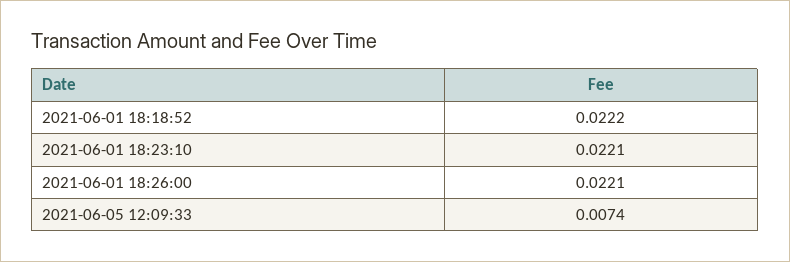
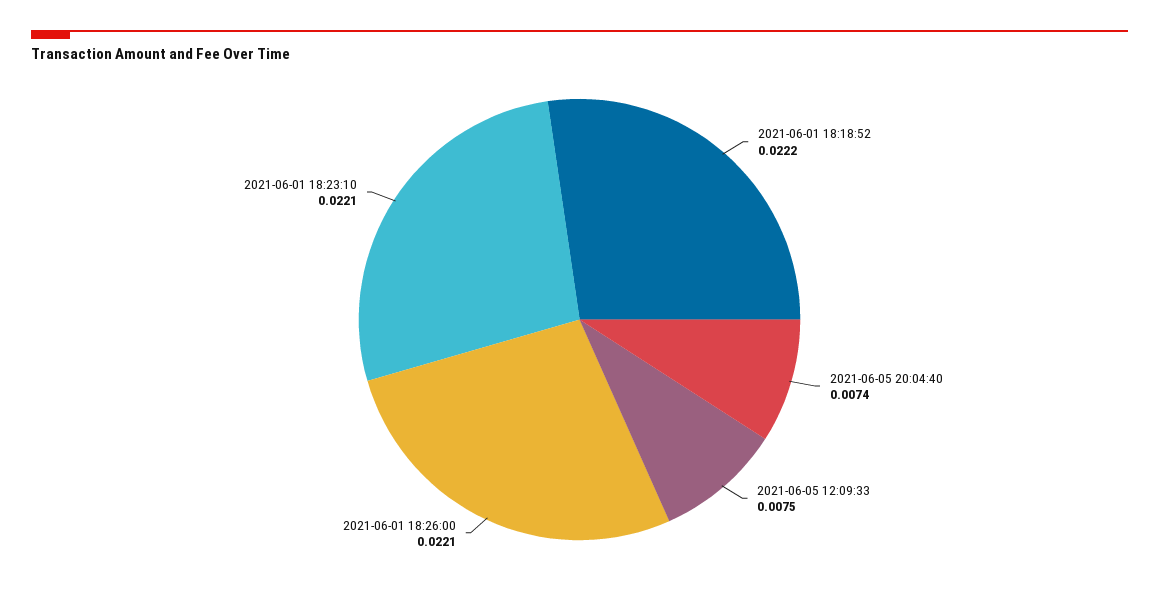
2021-06-05 12:09:33: 0.0074 -> 0.0075
2021-06-05 20:04:40: none -> 0.0074

